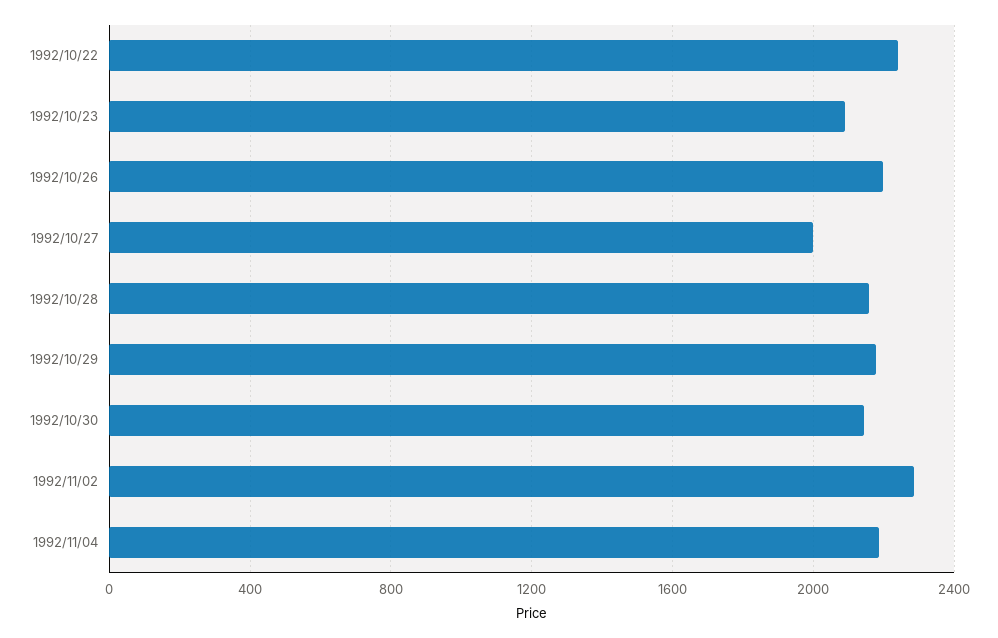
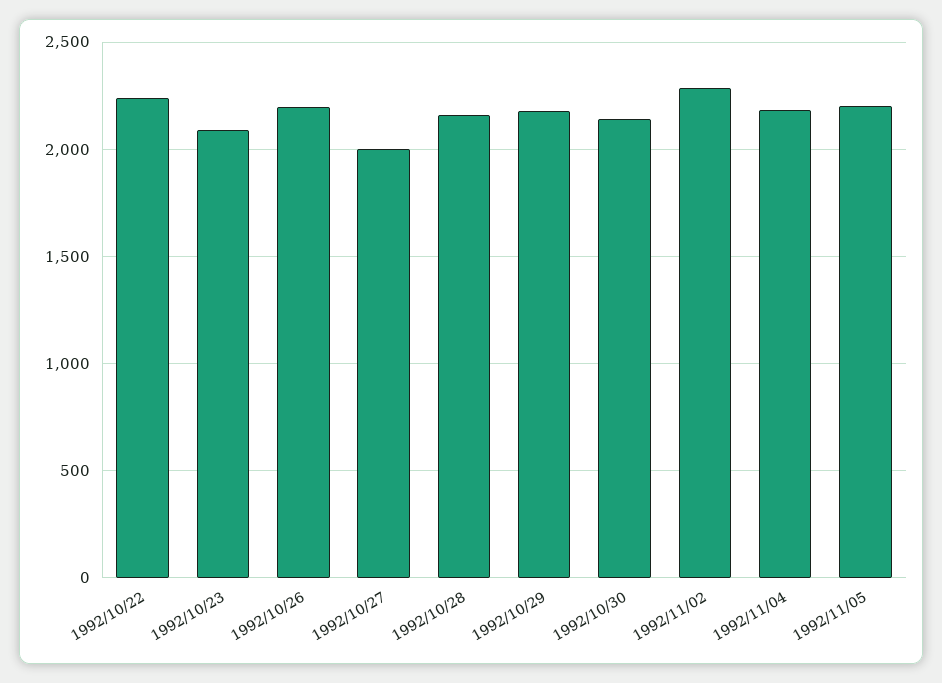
1992/11/05: none -> 2200

